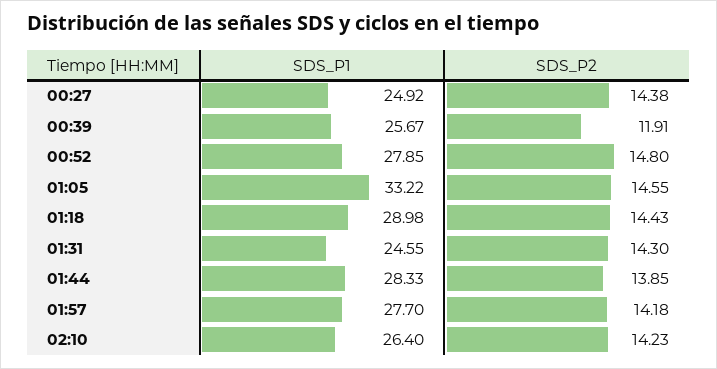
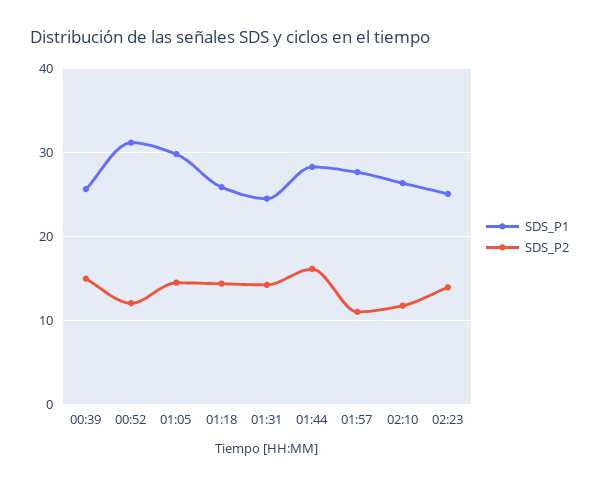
SDS_P1, 00:27: 24.92 -> none
SDS_P2, 00:27: 14.38 -> none
SDS_P2, 00:39: 11.91 -> 15
SDS_P1, 00:52: 27.85 -> 31
SDS_P2, 00:52: 14.8 -> 12
SDS_P1, 01:05: 33.22 -> 30
SDS_P1, 01:18: 28.98 -> 26
SDS_P2, 01:44: 13.85 -> 16
SDS_P2, 01:57: 14.18 -> 11
SDS_P2, 02:10: 14.23 -> 12
SDS_P1, 02:23: none -> 25
SDS_P2, 02:23: none -> 14

